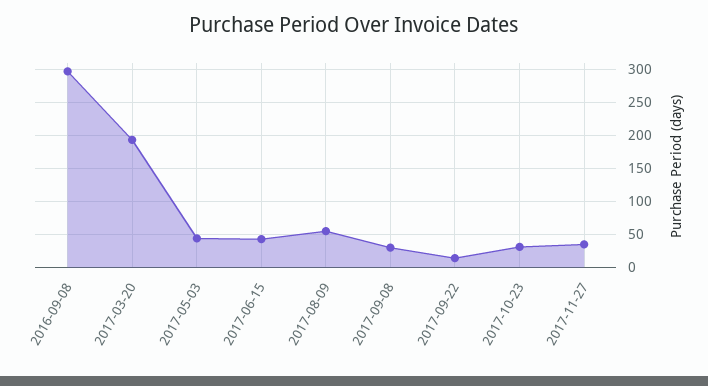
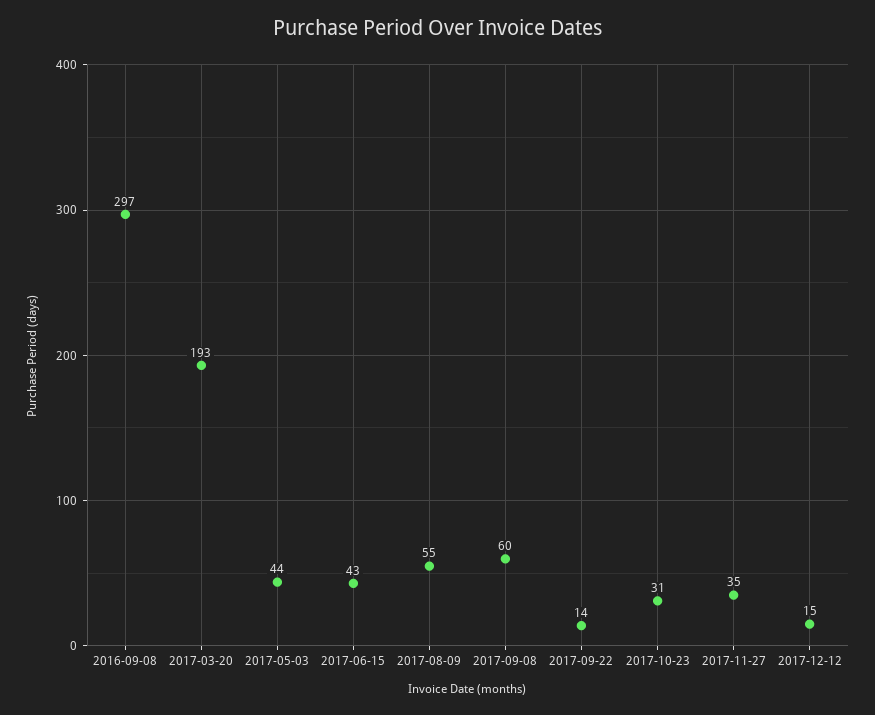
2017-09-08: 30 -> 60
2017-12-12: none -> 15

